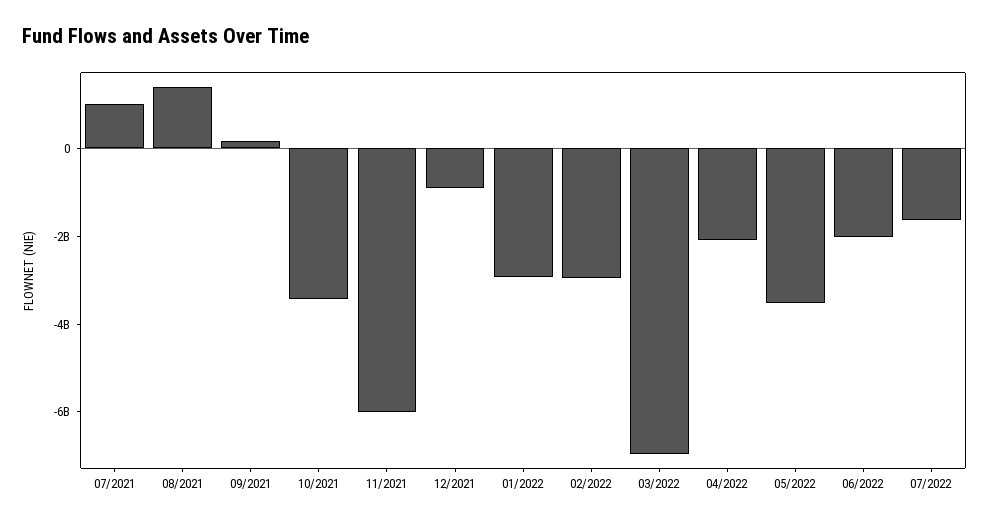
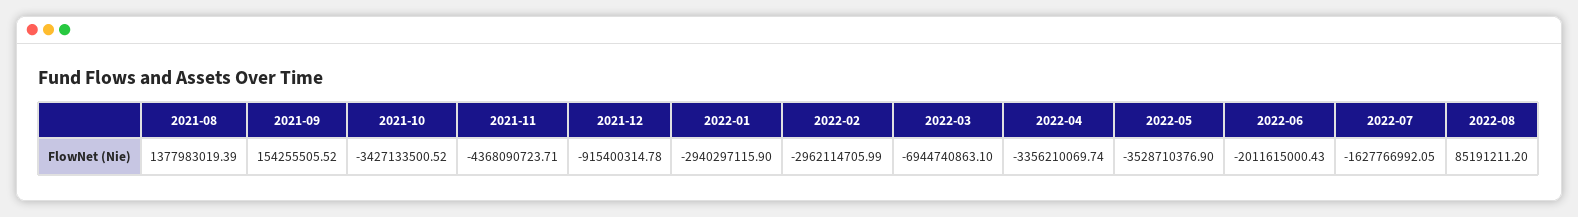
07/2021: 1000000000 -> none
11/2021: -6000000000 -> -4368090723.71
04/2022: -2000000000 -> -3356210069.74
2022-08: none -> 85191211.2

